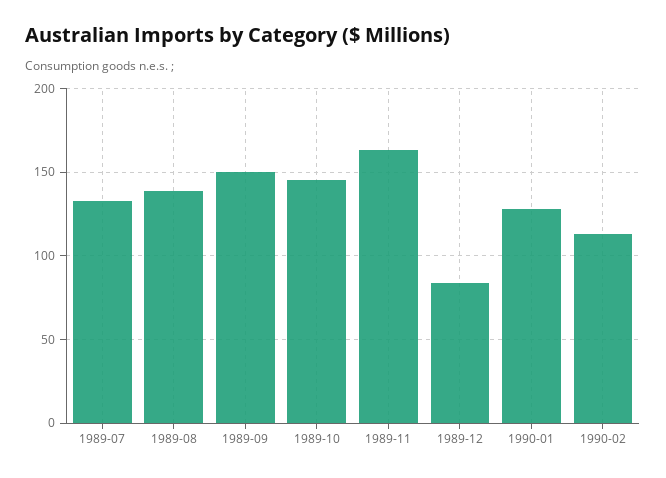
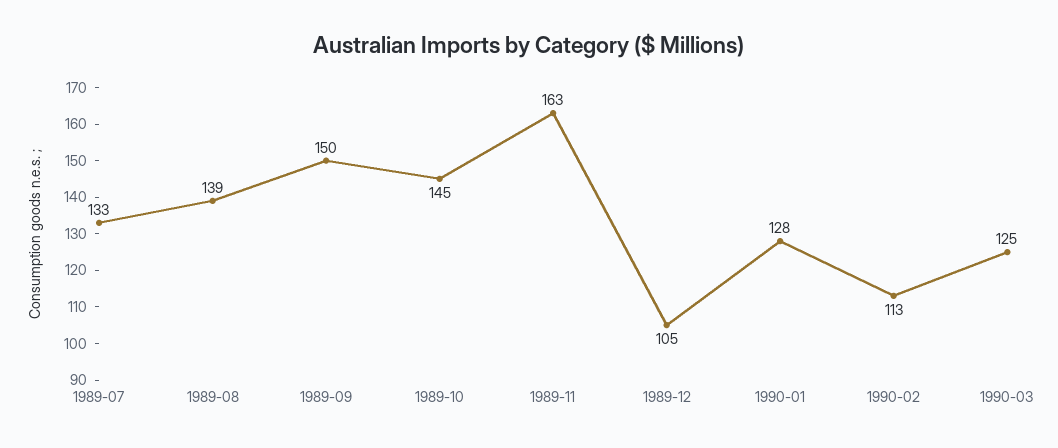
1989-12: 85 -> 105
1990-03: none -> 125

